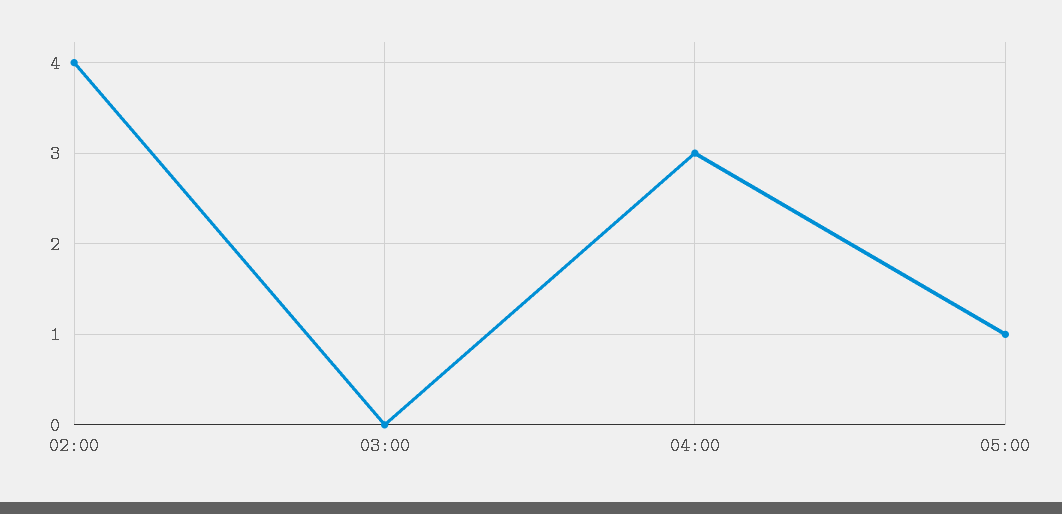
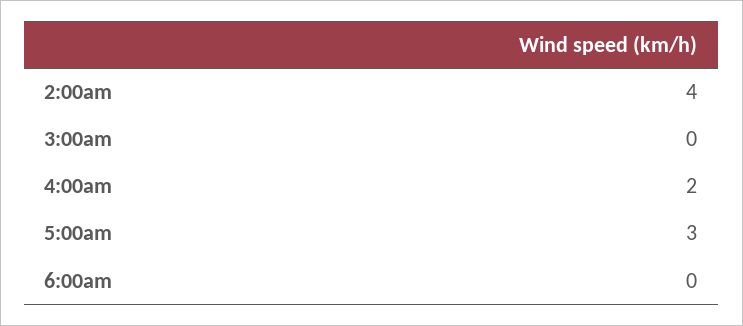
04:00: 3 -> 2
05:00: 1 -> 3
6:00am: none -> 0

